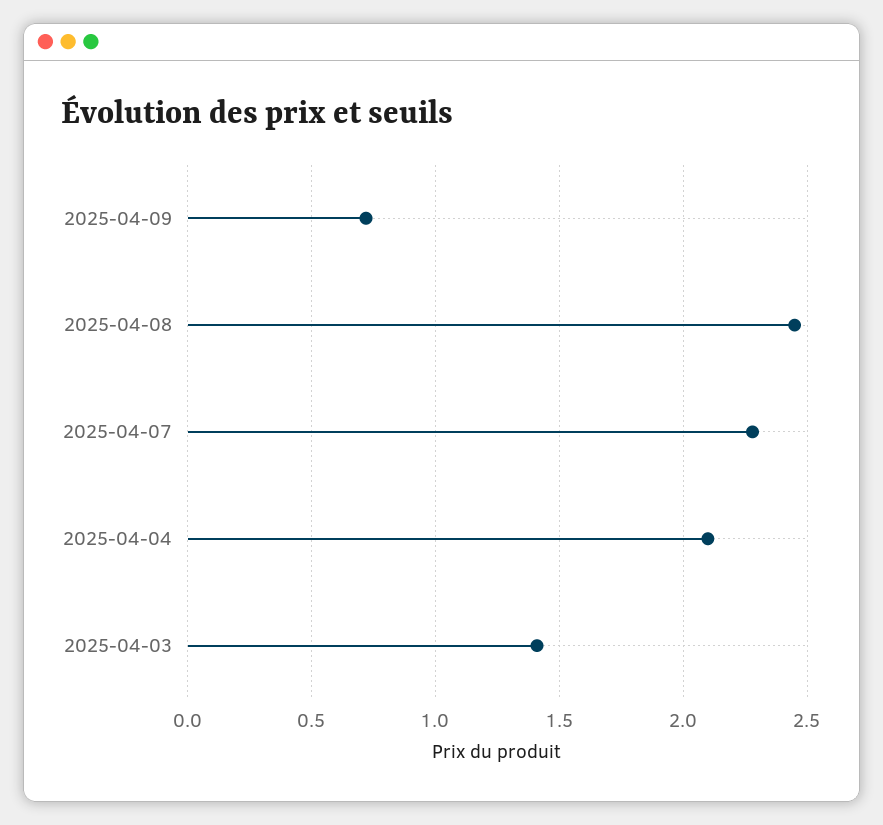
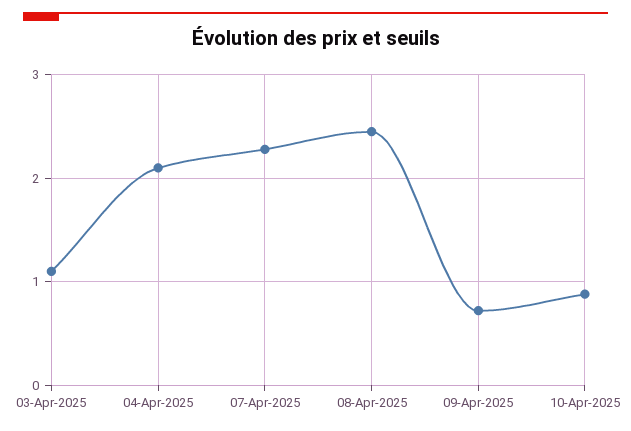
2025-04-03: 1.4 -> 1.1
10-Apr-2025: none -> 0.9

